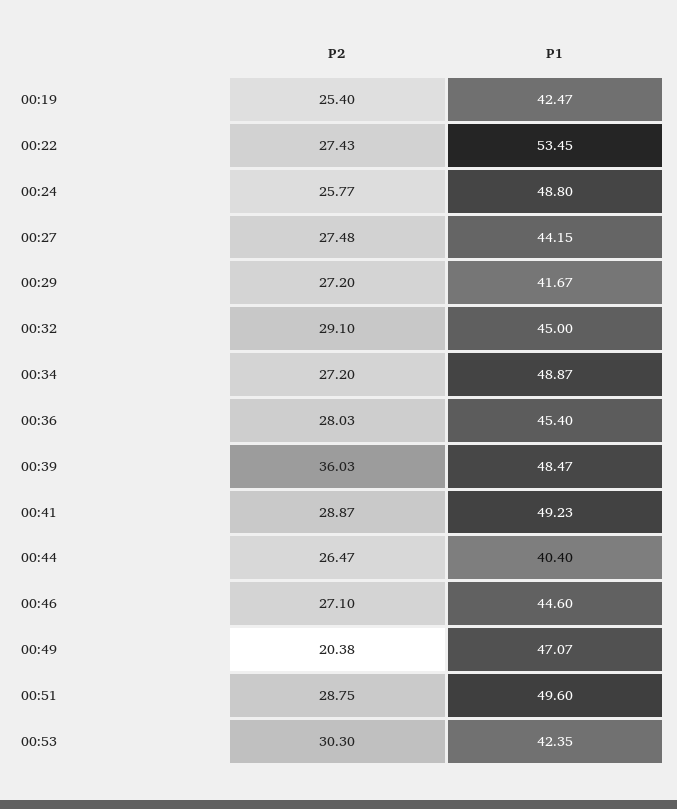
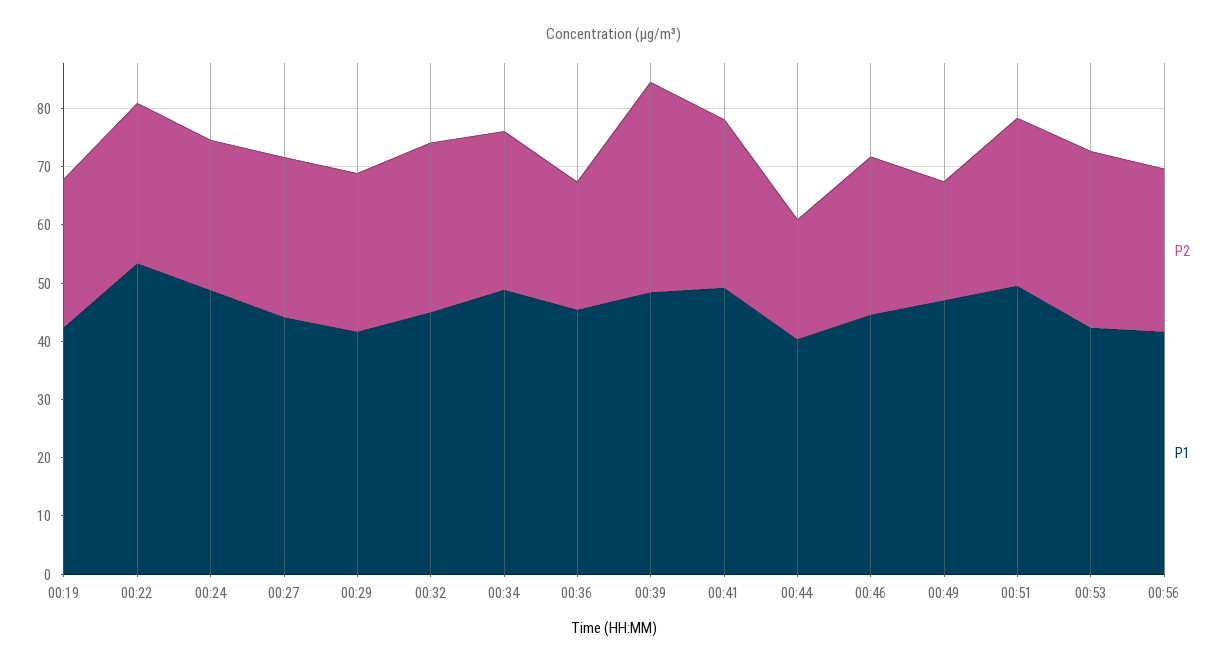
P2, 00:36: 28.03 -> 22
P2, 00:44: 26.47 -> 20
P2, 00:56: none -> 28
P1, 00:56: none -> 42

